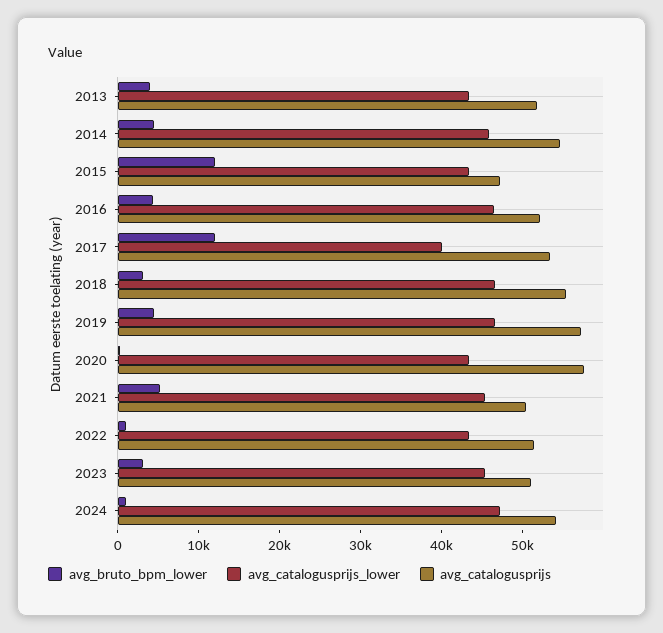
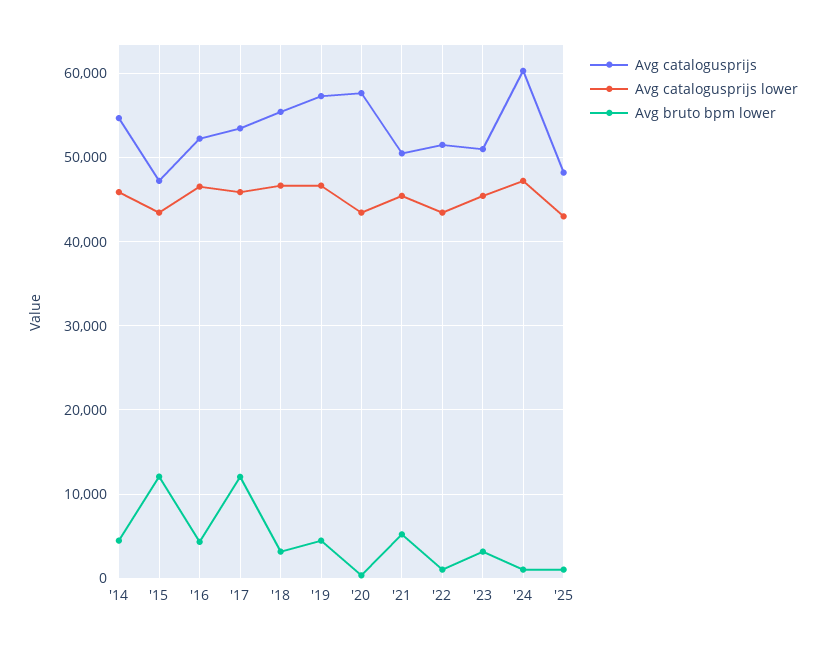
avg_bruto_bpm_lower, 2013: 4000 -> none
avg_catalogusprijs_lower, 2013: 44000 -> none
avg_catalogusprijs, 2013: 52000 -> none
avg_catalogusprijs_lower, 2017: 40000 -> 46000
avg_catalogusprijs, 2024: 54000 -> 60000
avg_catalogusprijs, '25: none -> 48000
avg_catalogusprijs_lower, '25: none -> 43000
avg_bruto_bpm_lower, '25: none -> 1000

